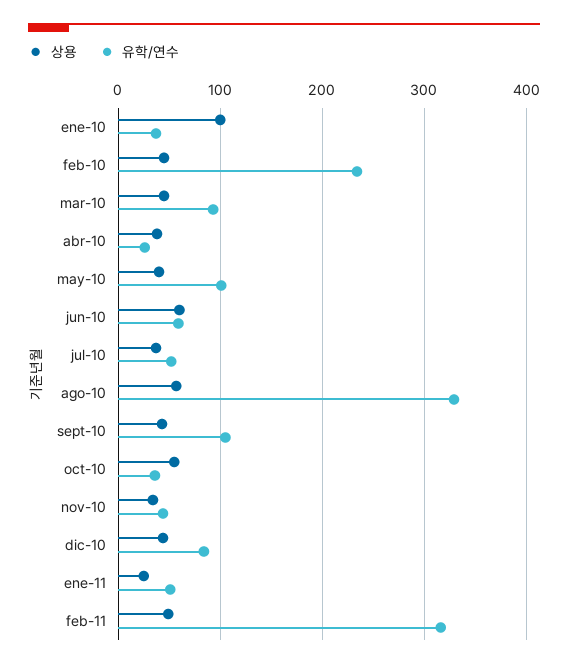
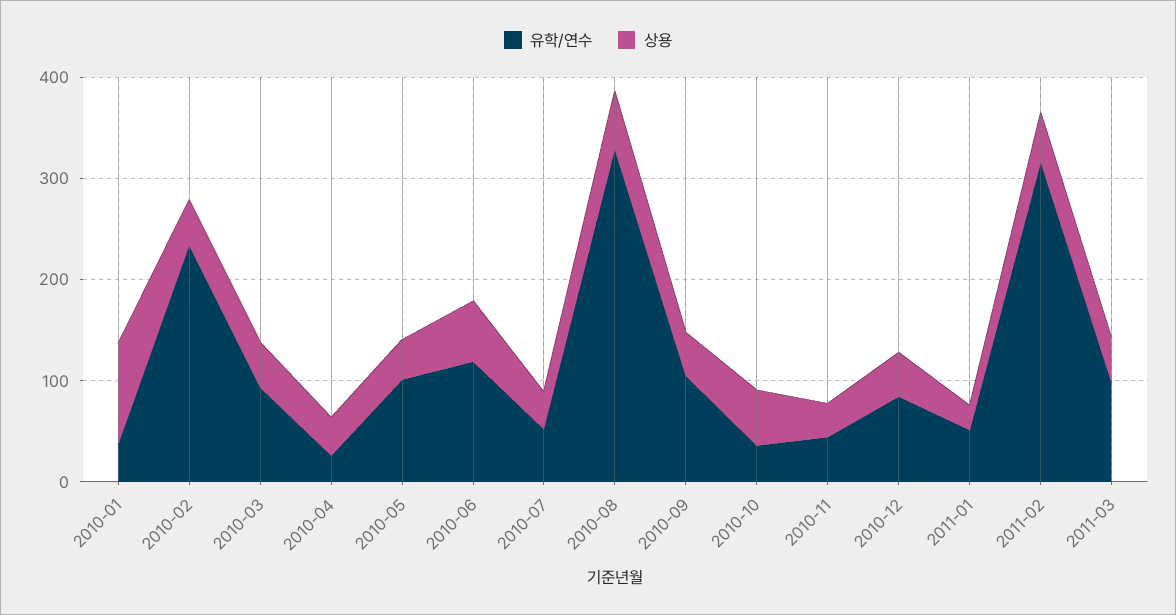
유학/연수, jun-10: 60 -> 120
유학/연수, 2011-03: none -> 100
상용, 2011-03: none -> 40

